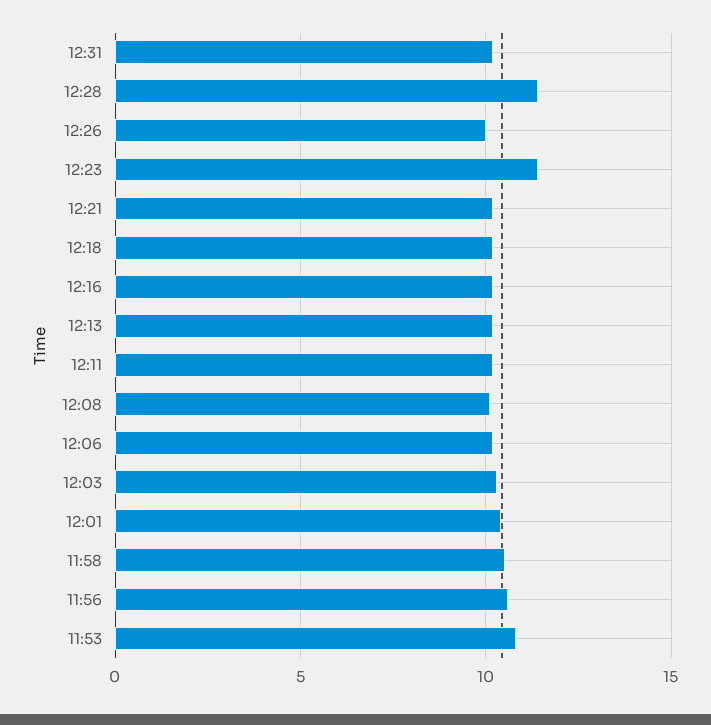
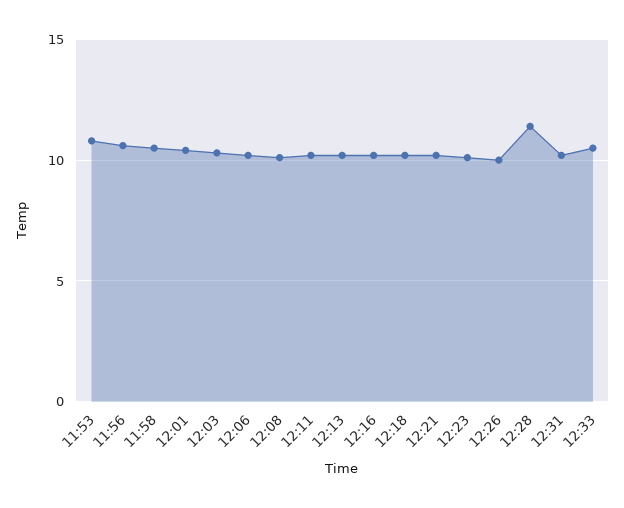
12:23: 11.5 -> 10
12:33: none -> 10.5

